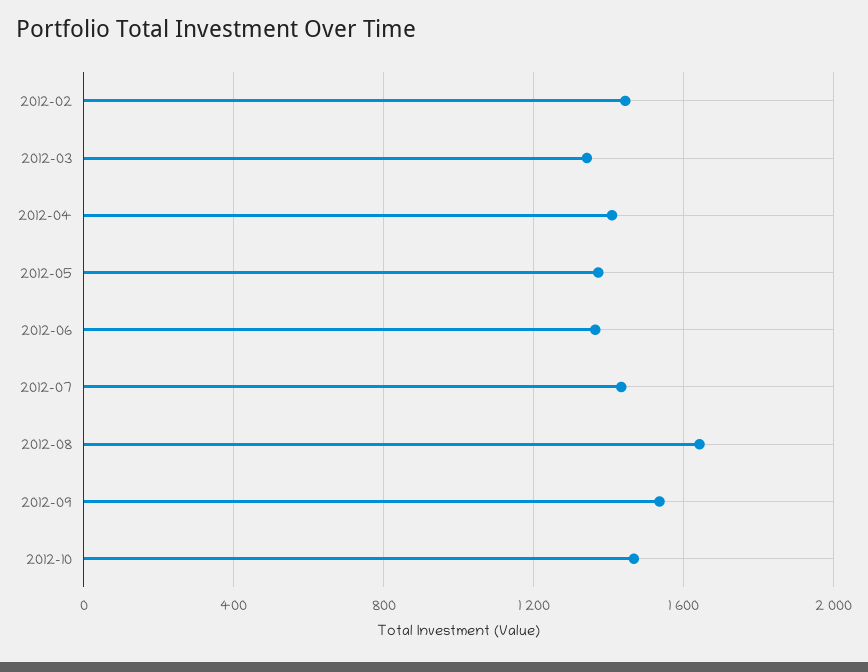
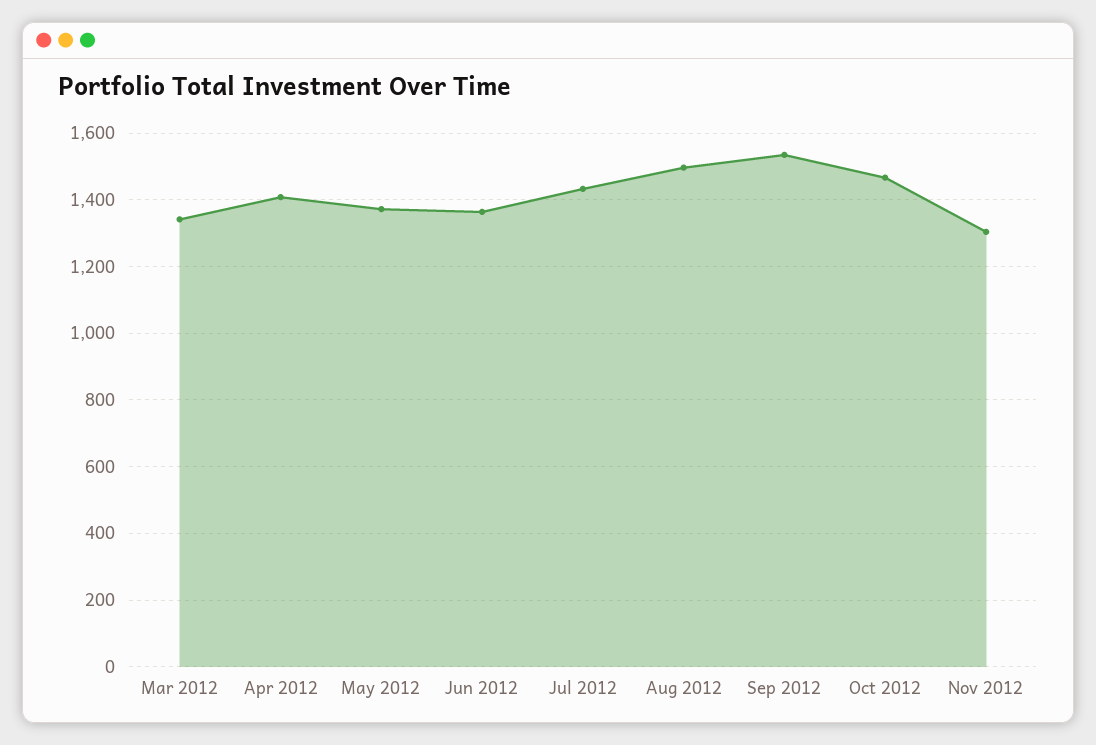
2012-02: 1450 -> none
2012-08: 1650 -> 1500
Nov 2012: none -> 1300

